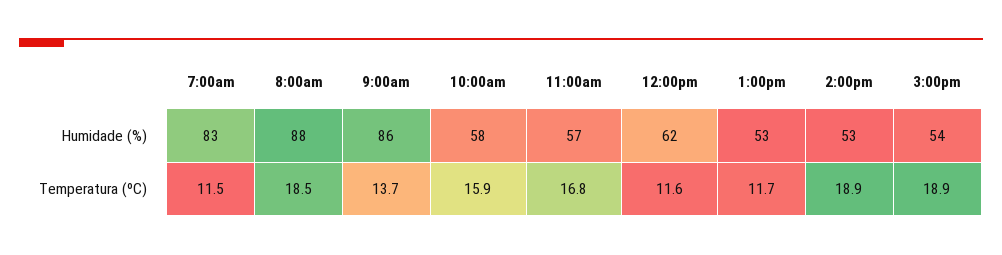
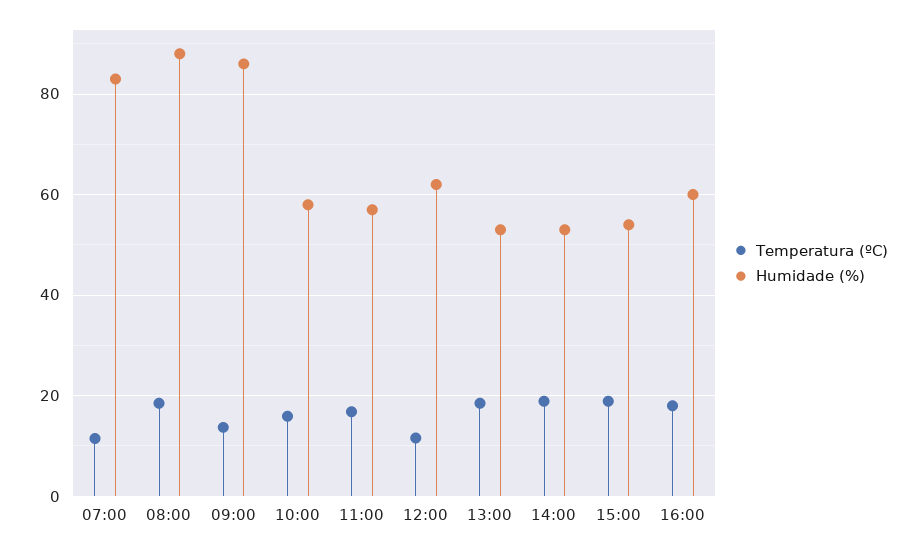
Temperatura (ºC), 1:00pm: 11.7 -> 18
Temperatura (ºC), 16:00: none -> 18
Humidade (%), 16:00: none -> 60

